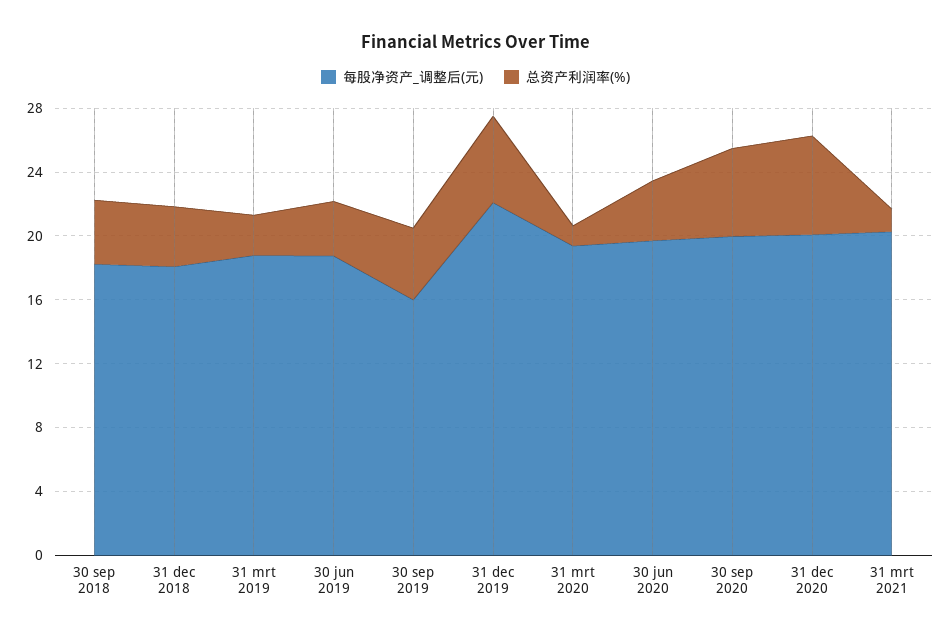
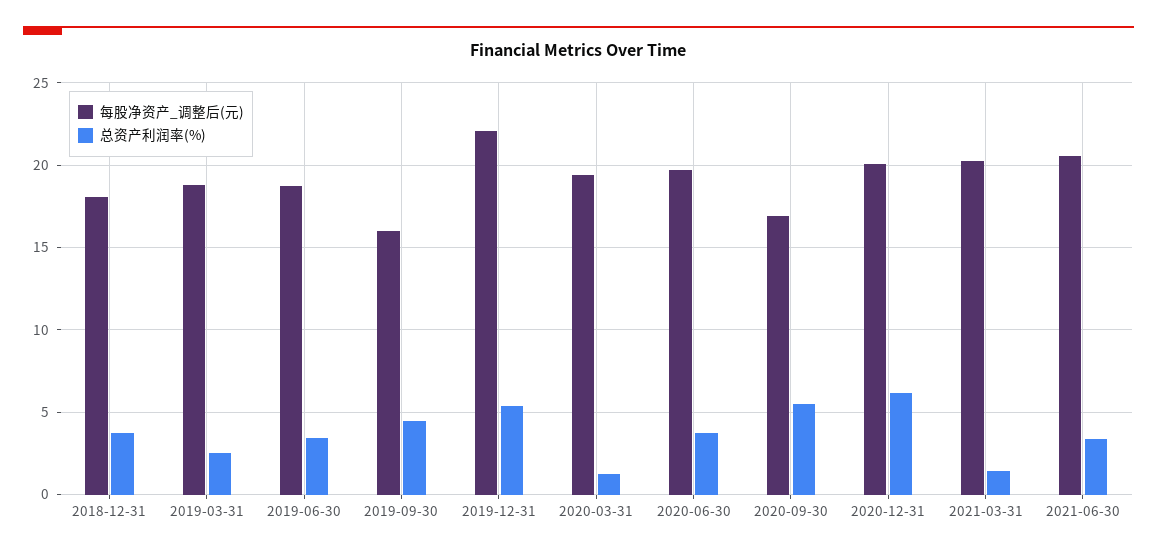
每股净资产_调整后(元), 30 sep 2018: 18 -> none
总资产利润率(%), 30 sep 2018: 4 -> none
每股净资产_调整后(元), 30 sep 2020: 20 -> 17
每股净资产_调整后(元), 2021-06-30: none -> 20.5
总资产利润率(%), 2021-06-30: none -> 3.5

